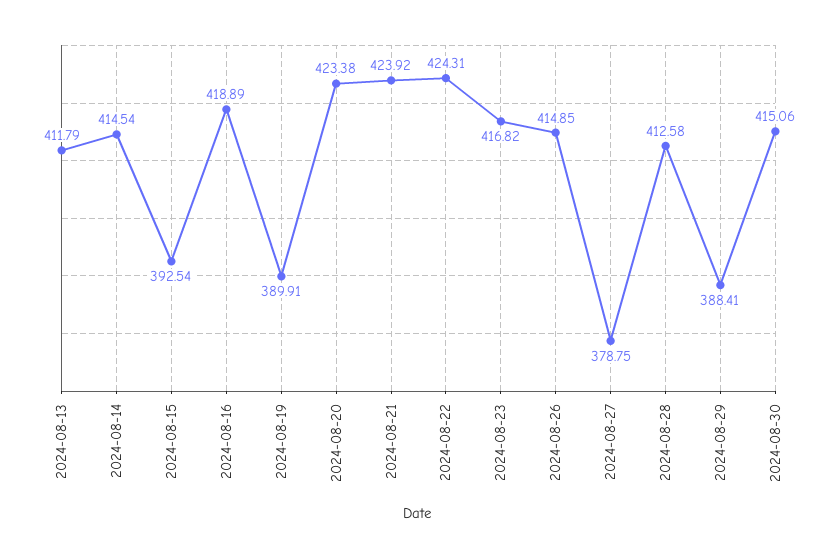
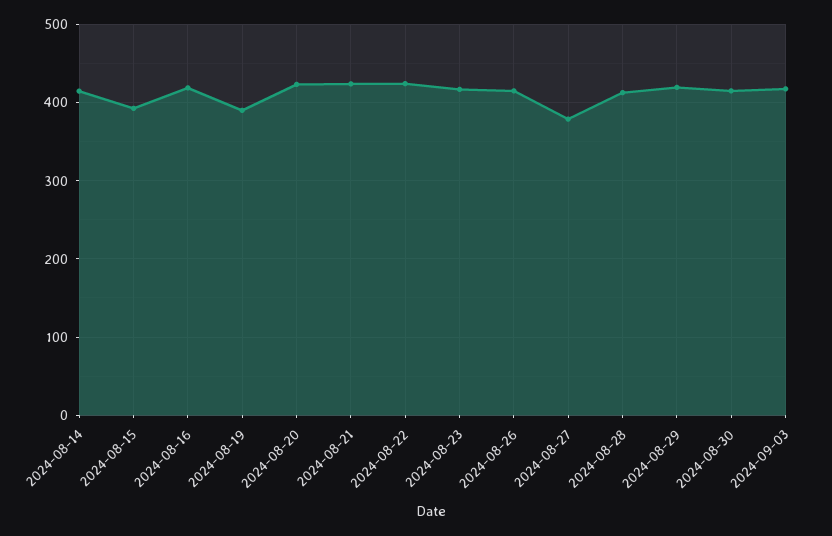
2024-08-13: 411.79 -> none
2024-08-29: 388.41 -> 420
2024-09-03: none -> 420

